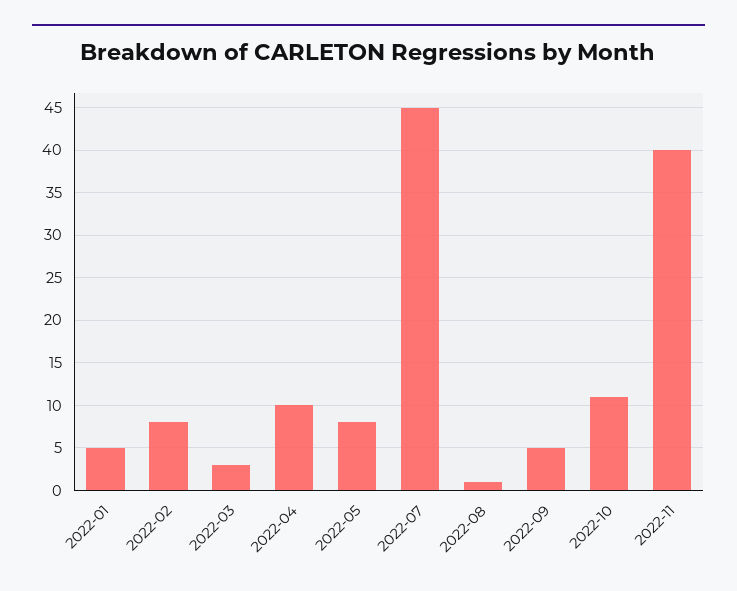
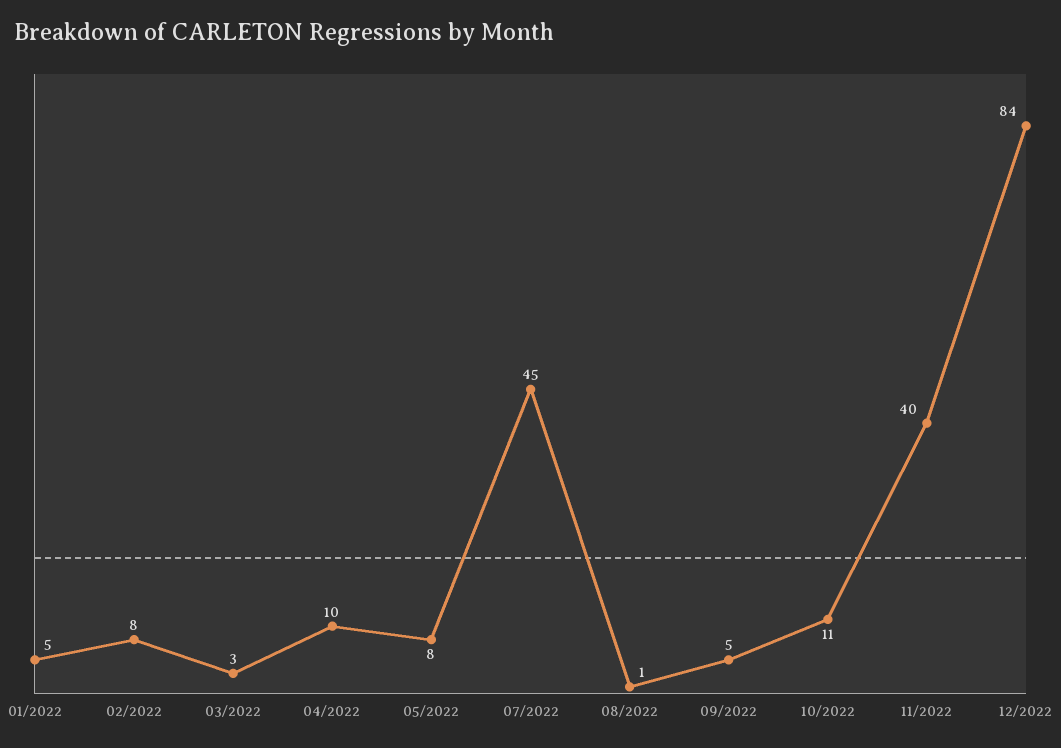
12/2022: none -> 84

